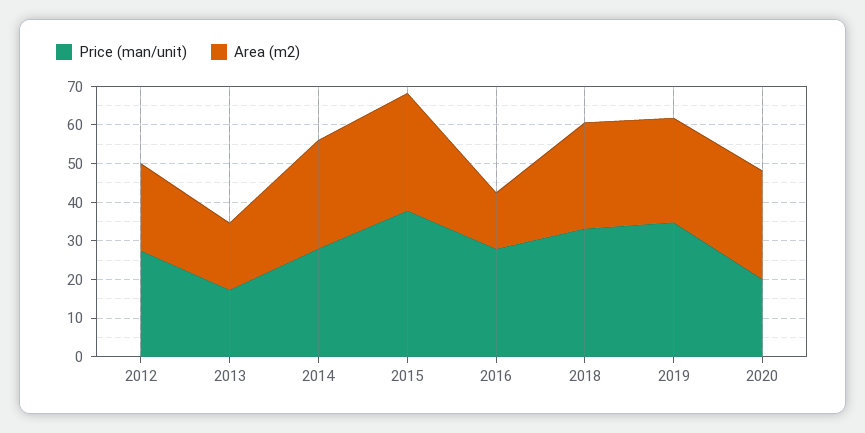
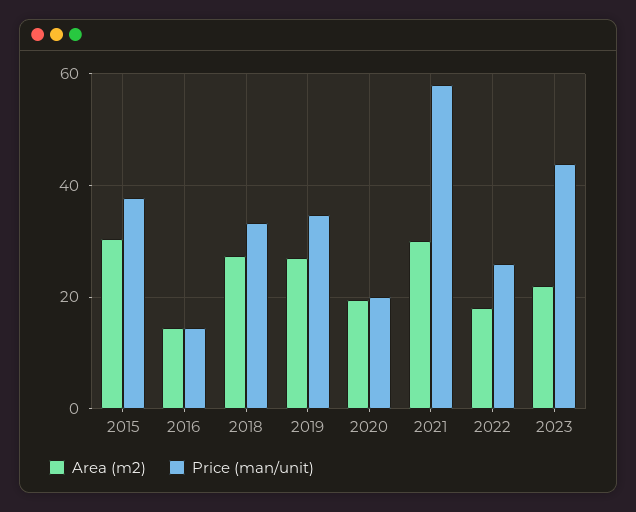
Price (man/unit), 2012: 27.5 -> none
Area (m2), 2012: 22.5 -> none
Price (man/unit), 2013: 17.5 -> none
Area (m2), 2013: 17.5 -> none
Price (man/unit), 2014: 27.5 -> none
Area (m2), 2014: 27.5 -> none
Price (man/unit), 2016: 27.5 -> 14
Area (m2), 2020: 27.5 -> 20
Area (m2), 2021: none -> 30
Price (man/unit), 2021: none -> 58
Area (m2), 2022: none -> 18
Price (man/unit), 2022: none -> 26
Area (m2), 2023: none -> 22
Price (man/unit), 2023: none -> 44

